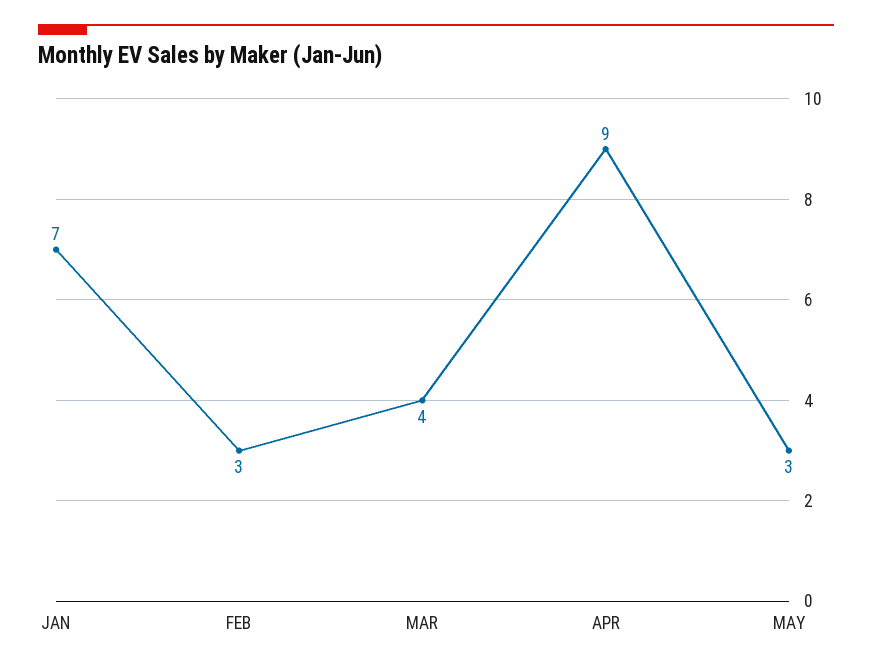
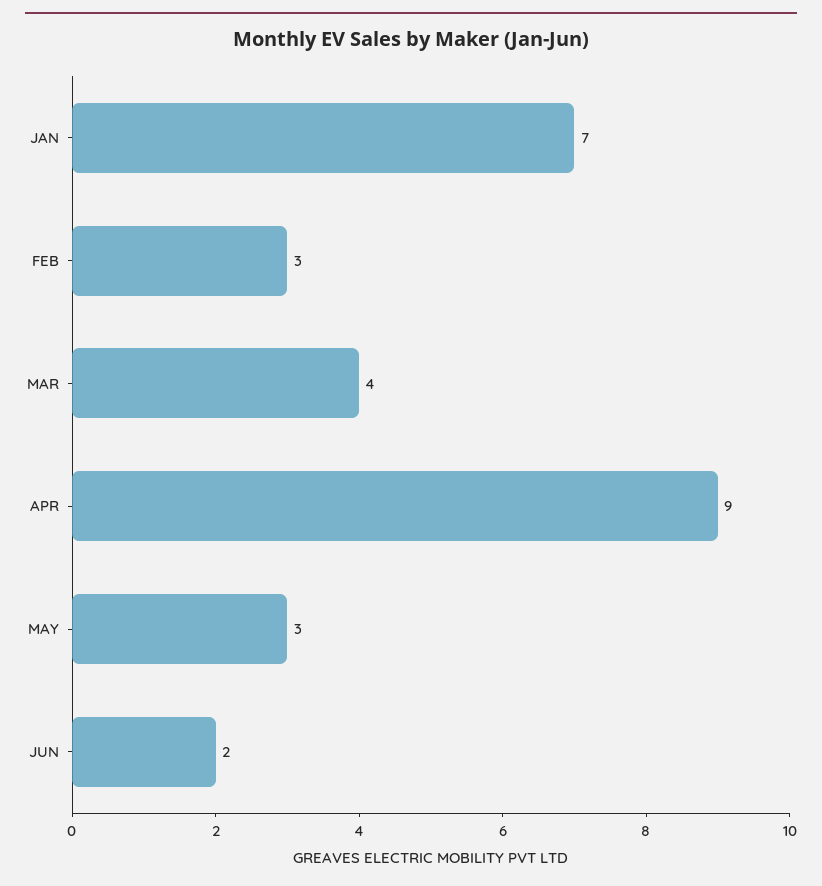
JUN: none -> 2

